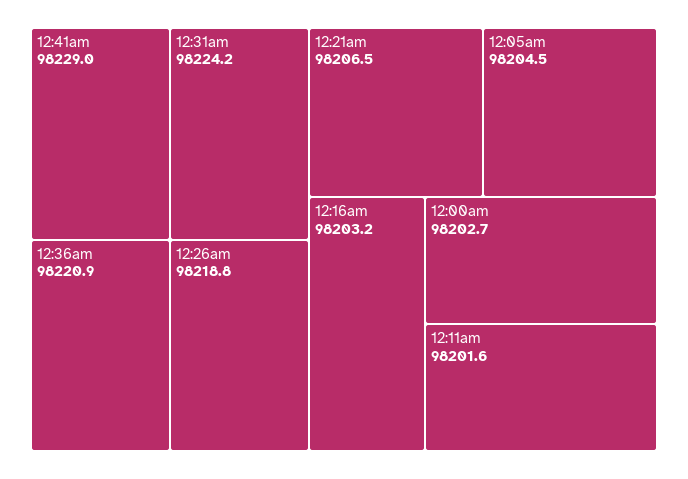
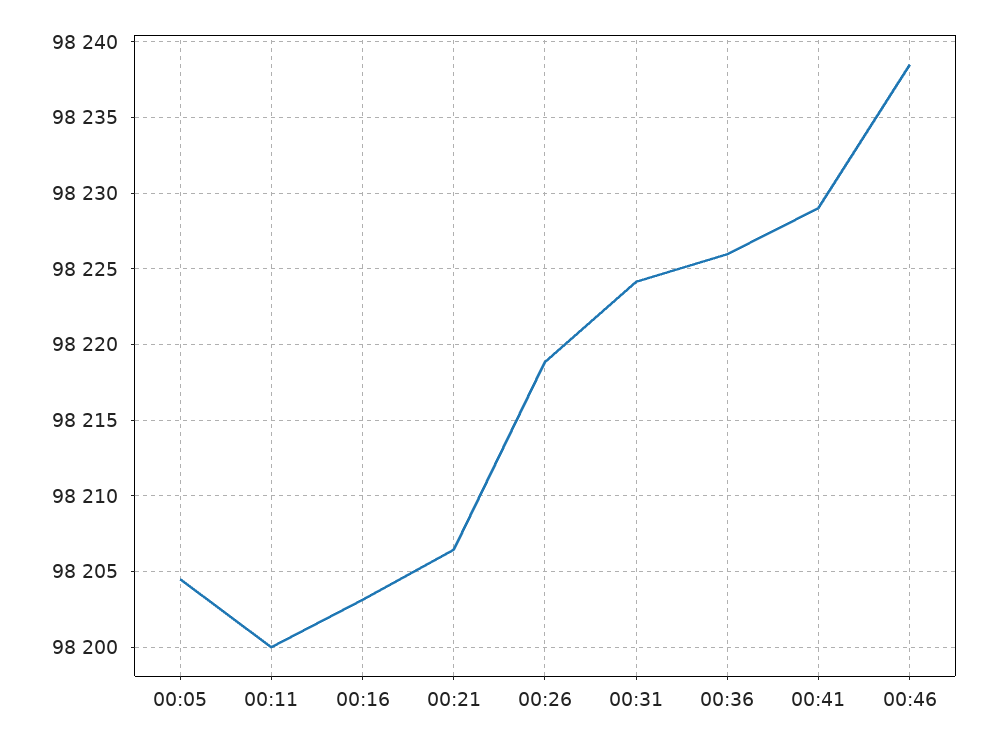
12:36am: 98220.9 -> 98226
12:00am: 98202.7 -> none
12:11am: 98201.6 -> 98200
00:46: none -> 98238.5

